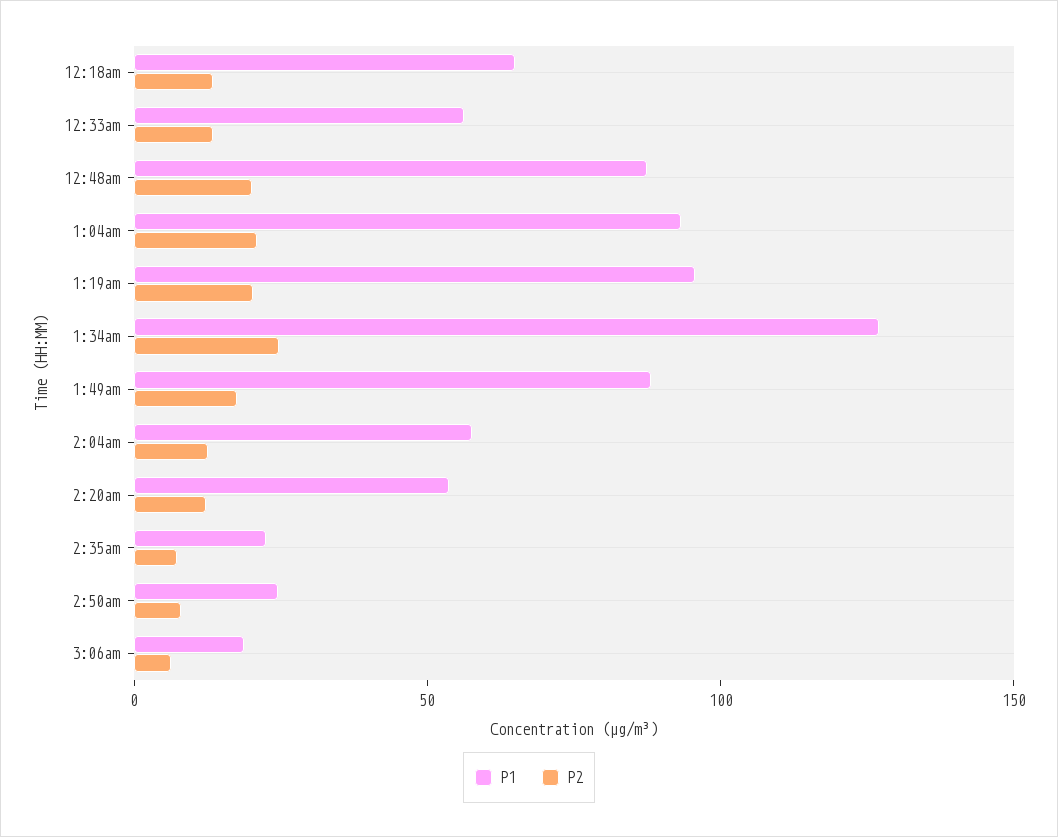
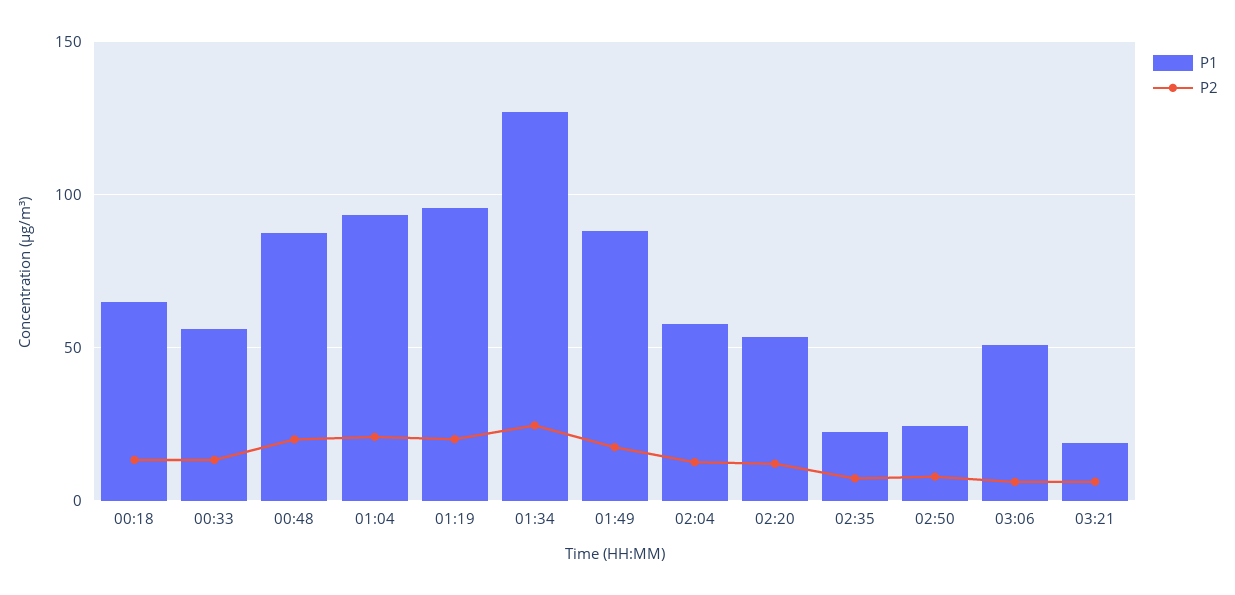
P1, 3:06am: 20 -> 50
P1, 03:21: none -> 20
P2, 03:21: none -> 5

